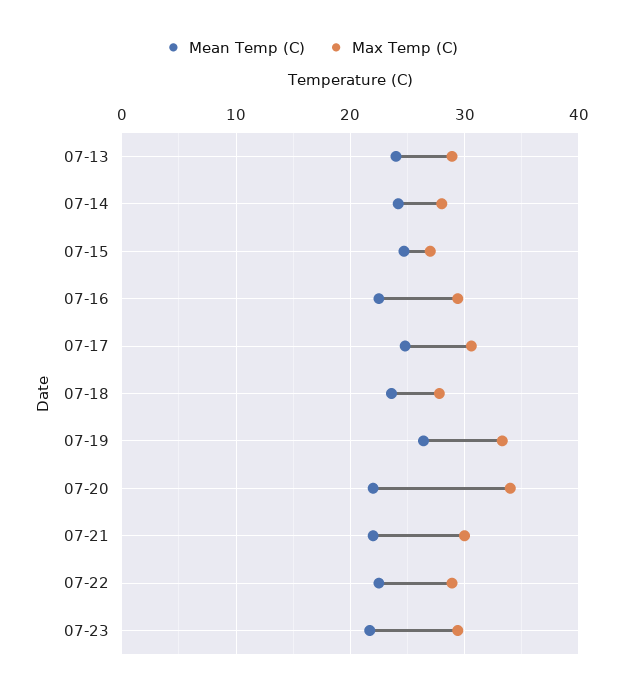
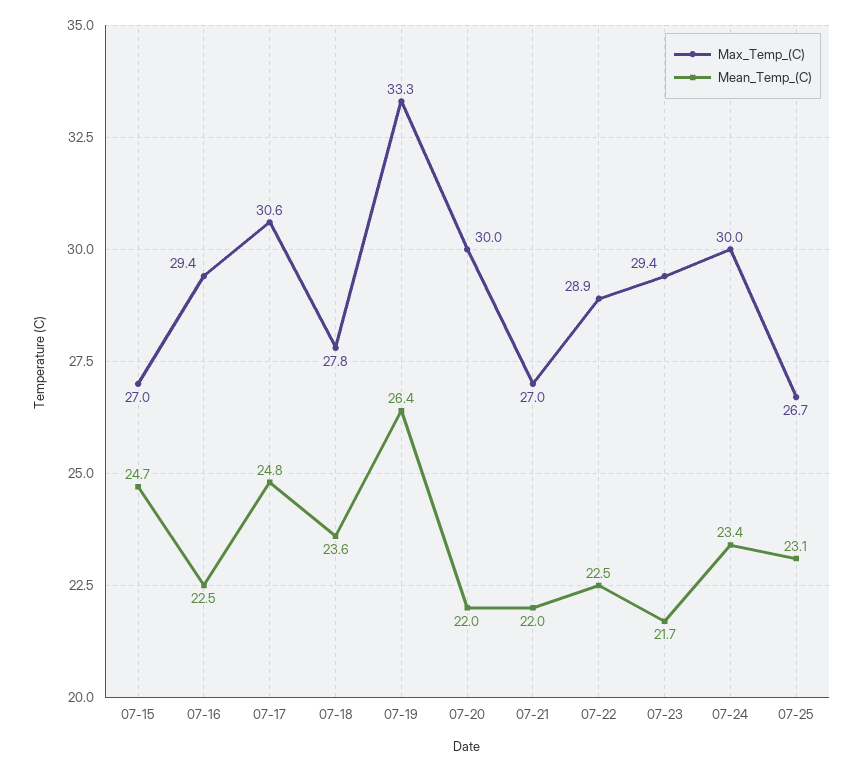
Mean Temp (C), 07-13: 24 -> none
Max Temp (C), 07-13: 29 -> none
Mean Temp (C), 07-14: 24 -> none
Max Temp (C), 07-14: 28 -> none
Max Temp (C), 07-20: 34 -> 30
Max Temp (C), 07-21: 30 -> 27
Max Temp (C), 07-24: none -> 30
Mean Temp (C), 07-24: none -> 23.4
Max Temp (C), 07-25: none -> 26.7
Mean Temp (C), 07-25: none -> 23.1

